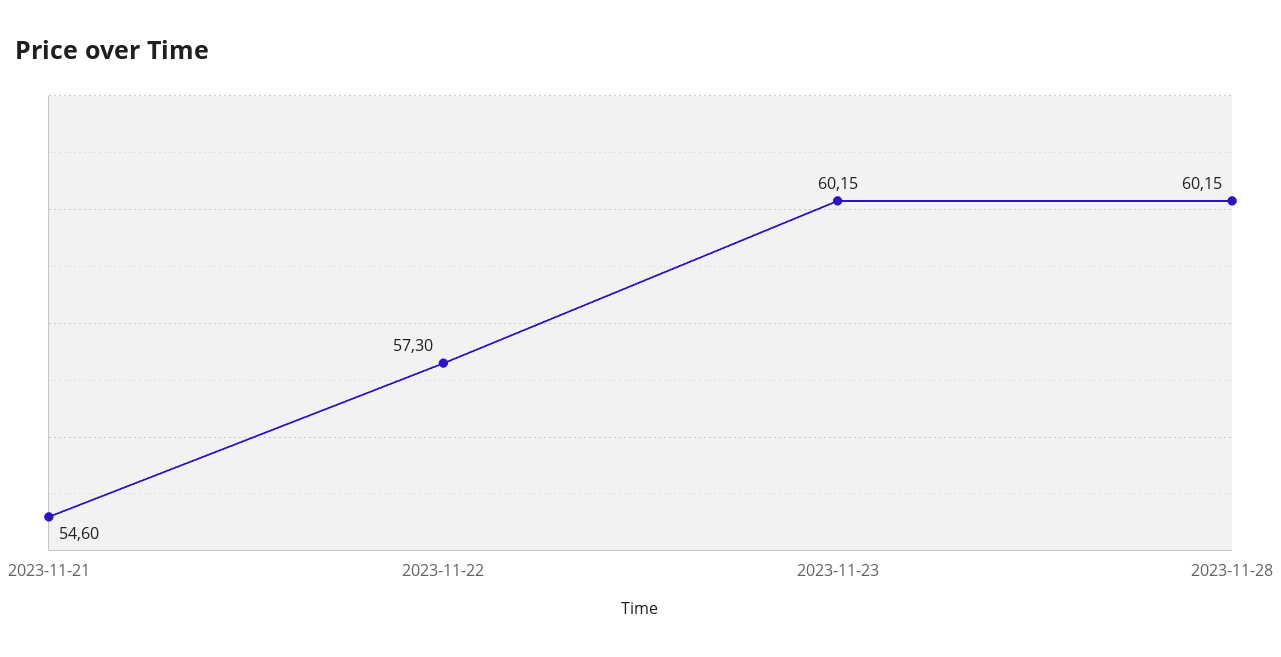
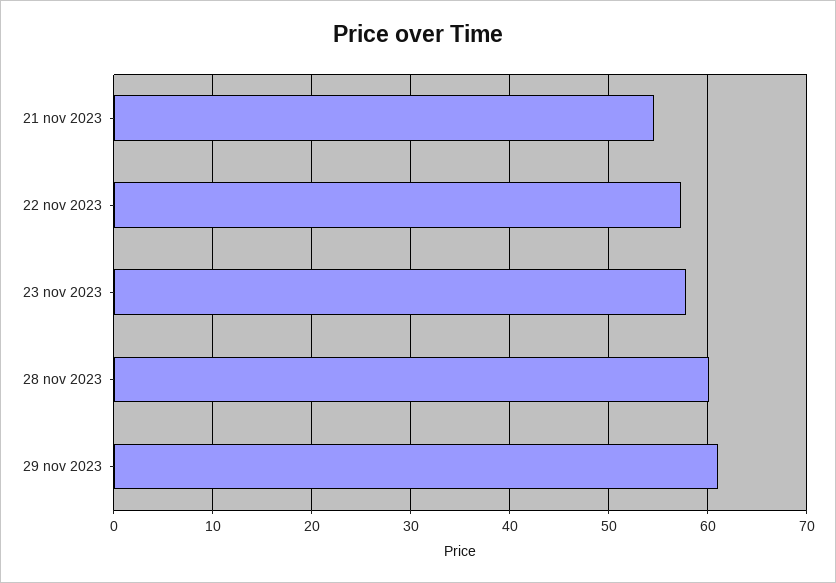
2023-11-23: 60.15 -> 58
29 nov 2023: none -> 61

